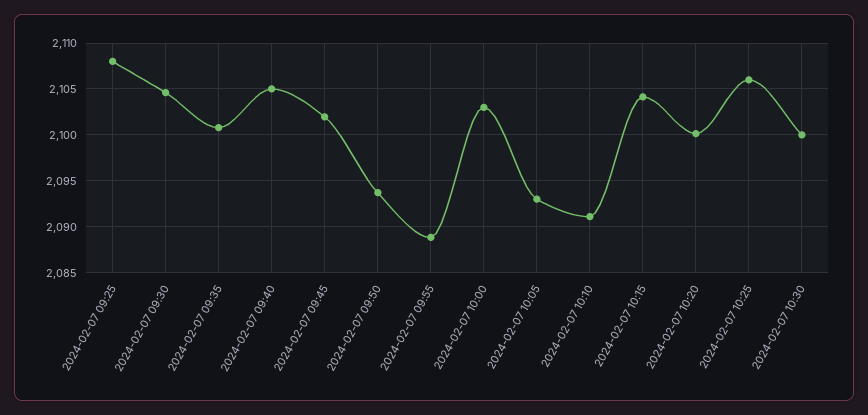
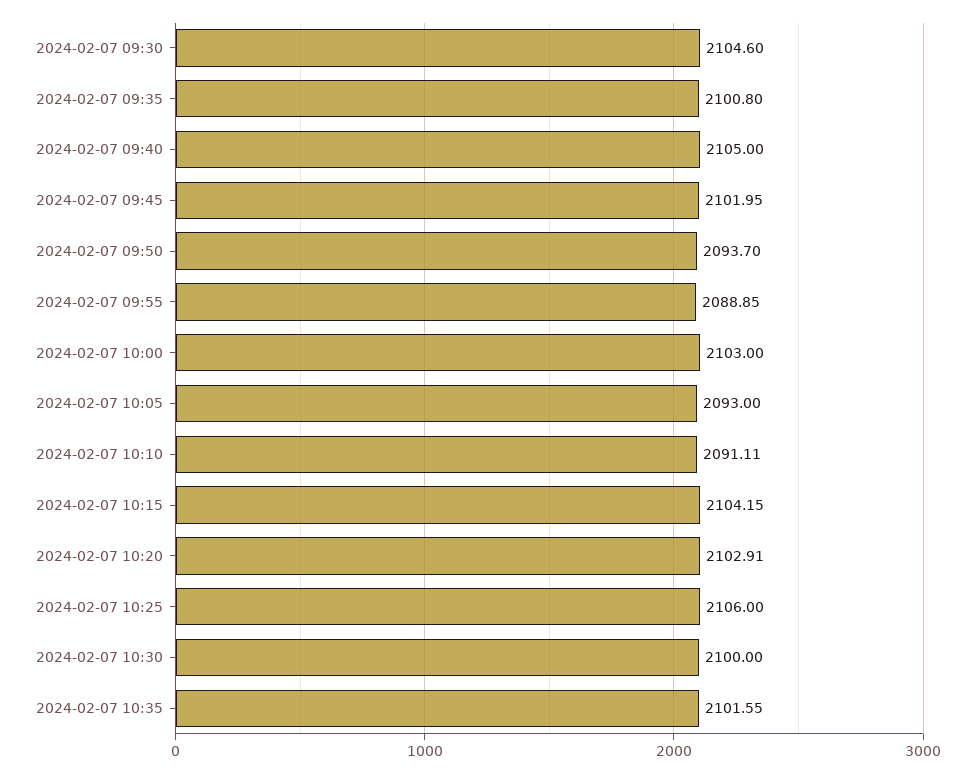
2024-02-07 09:25: 2108 -> none
2024-02-07 10:20: 2100 -> 2102.91
2024-02-07 10:35: none -> 2101.55

